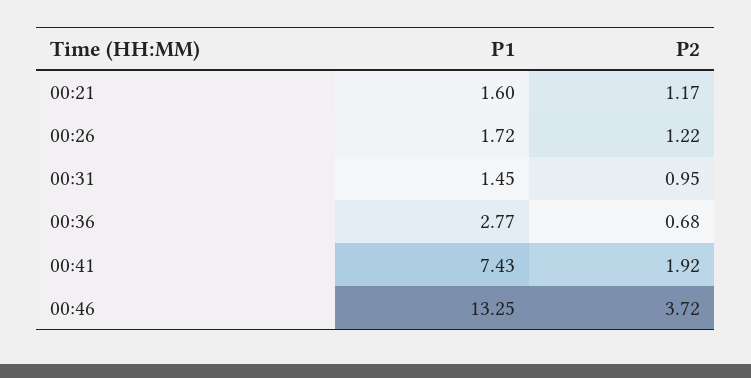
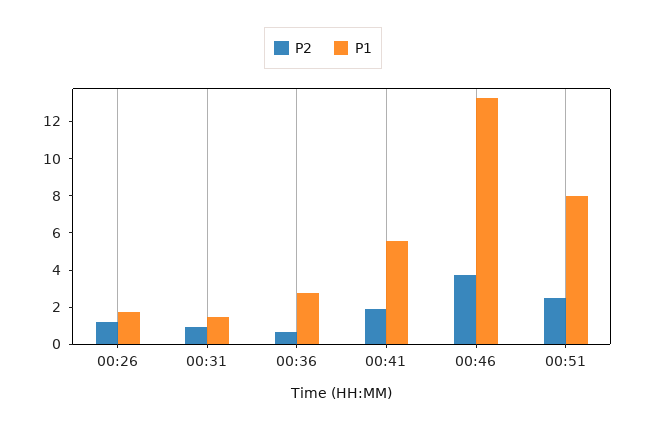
P1, 00:21: 1.6 -> none
P2, 00:21: 1.17 -> none
P1, 00:41: 7.43 -> 5.5
P2, 00:51: none -> 2.5
P1, 00:51: none -> 8

